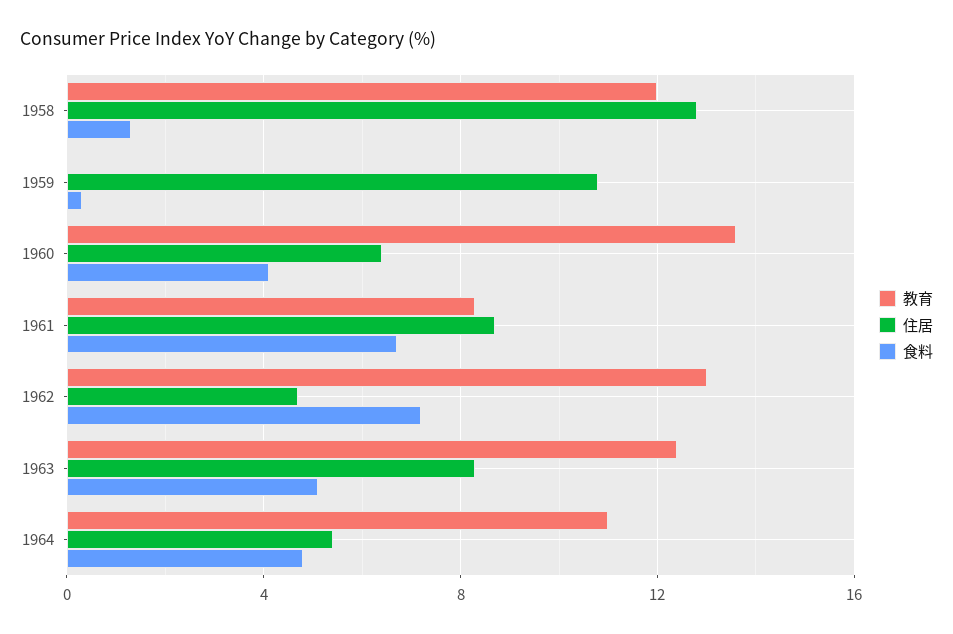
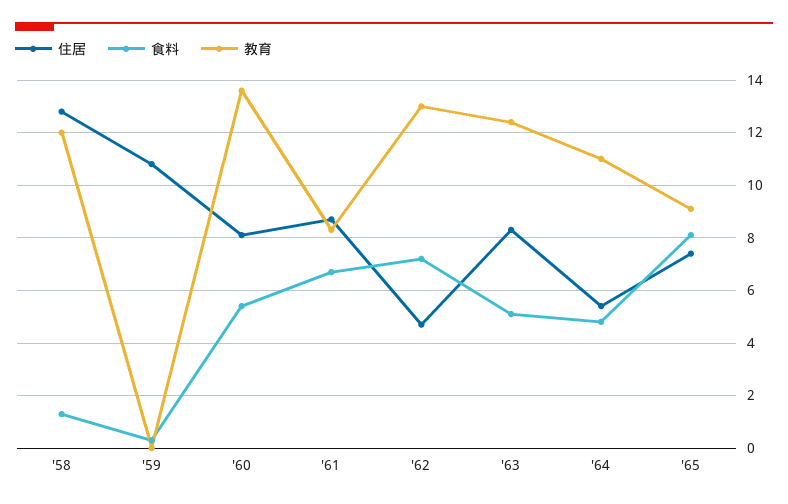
住居, 1960: 6.5 -> 8
食料, 1960: 4 -> 5.5
住居, '65: none -> 7.5
食料, '65: none -> 8
教育, '65: none -> 9

